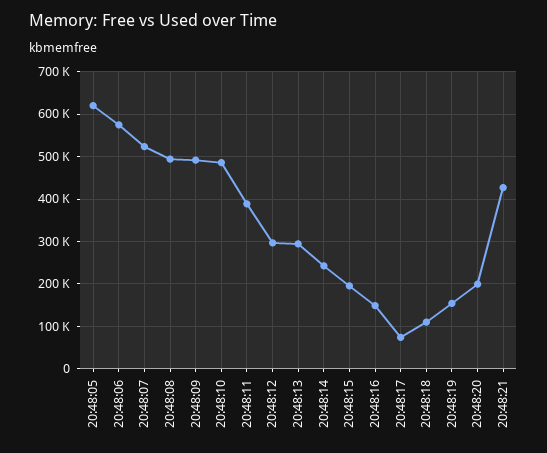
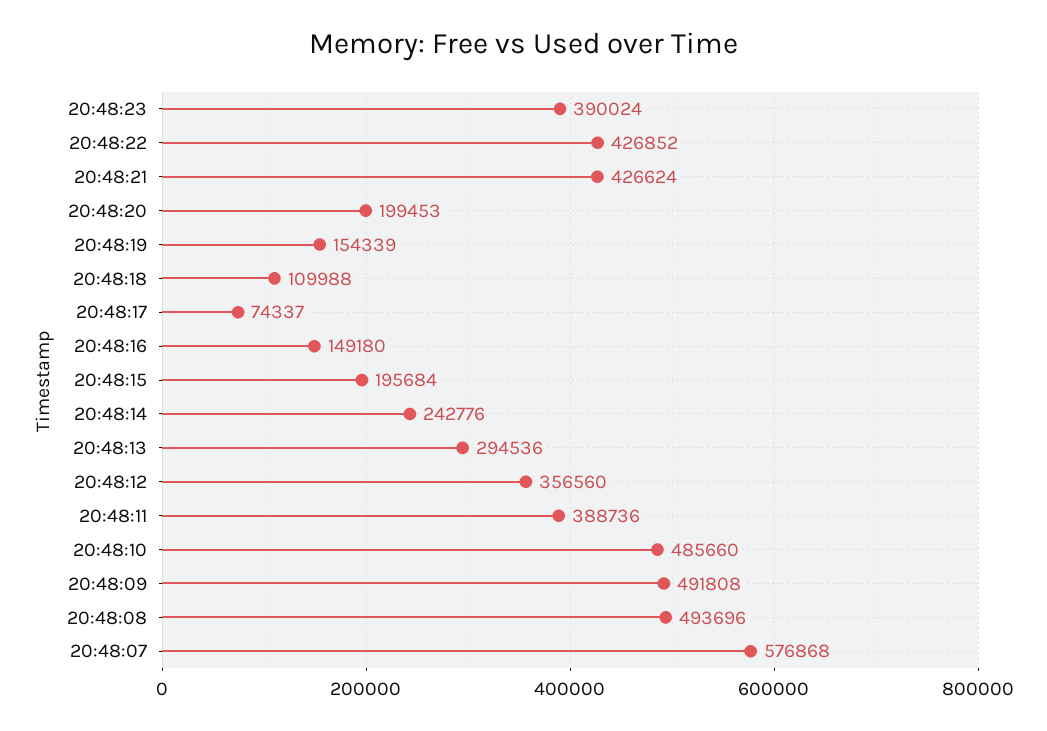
20:48:05: 620000 -> none
20:48:06: 580000 -> none
20:48:07: 520000 -> 576868
20:48:12: 300000 -> 356560
20:48:23: none -> 390024
20:48:22: none -> 426852

